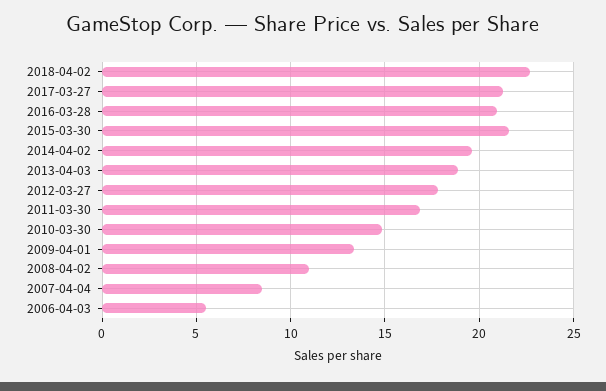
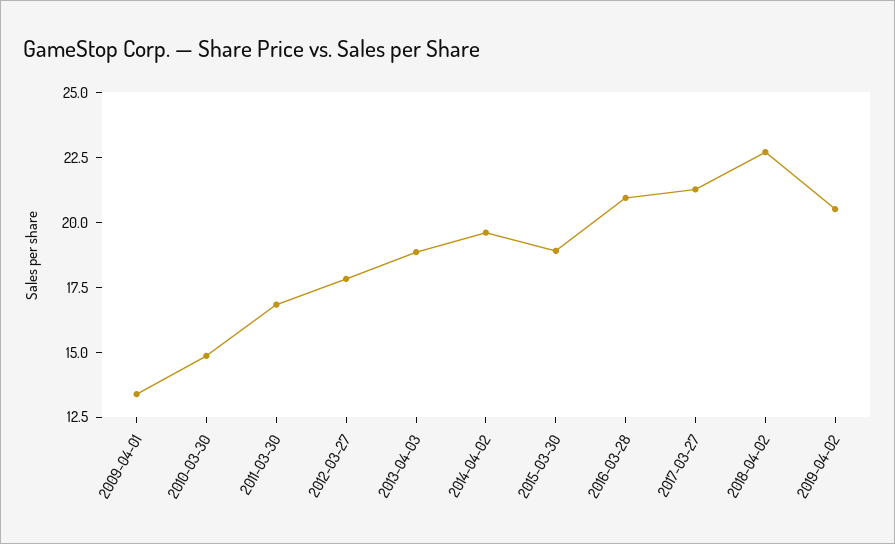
2015-03-30: 21.5 -> 19
2008-04-02: 11 -> none
2007-04-04: 8.5 -> none
2006-04-03: 5.5 -> none
2019-04-02: none -> 20.5

